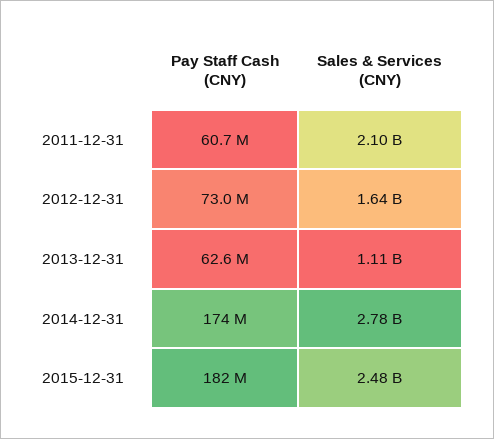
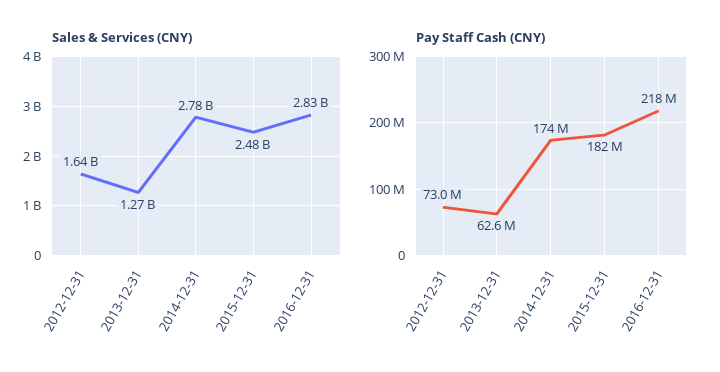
Pay Staff Cash (CNY), 2011-12-31: 60700000 -> none
Sales & Services (CNY), 2011-12-31: 2100000000 -> none
Sales & Services (CNY), 2013-12-31: 1110000000 -> 1270000000
Sales & Services (CNY), 2016-12-31: none -> 2830000000
Pay Staff Cash (CNY), 2016-12-31: none -> 218000000

